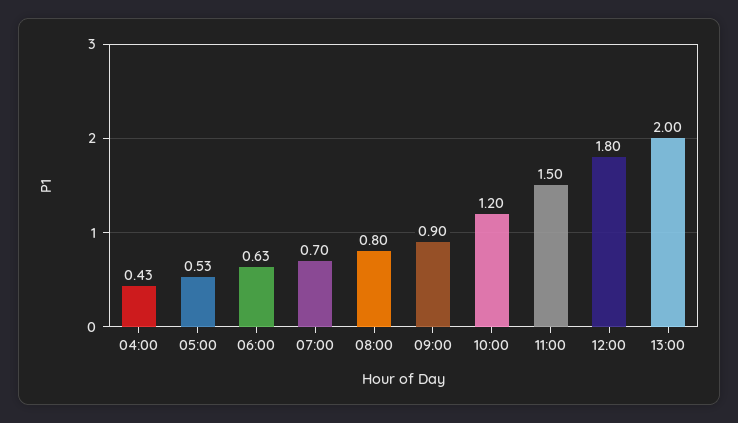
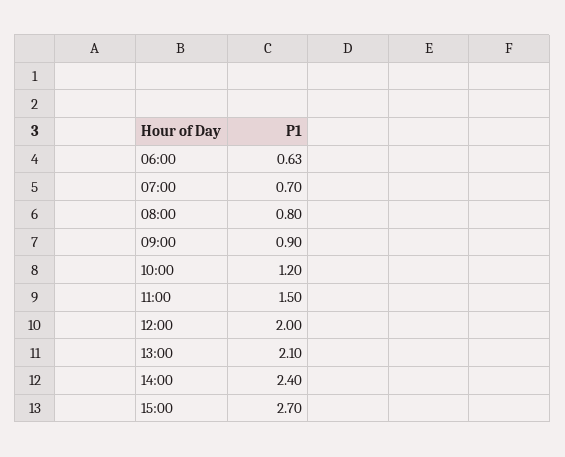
04:00: 0.43 -> none
05:00: 0.53 -> none
12:00: 1.8 -> 2
13:00: 2 -> 2.1
14:00: none -> 2.4
15:00: none -> 2.7

